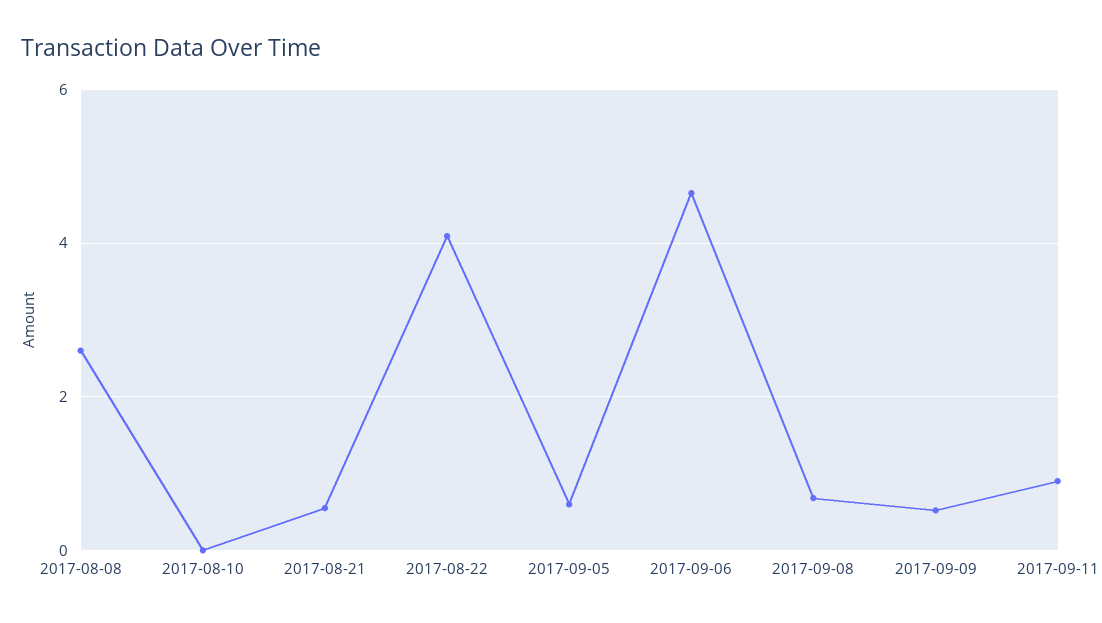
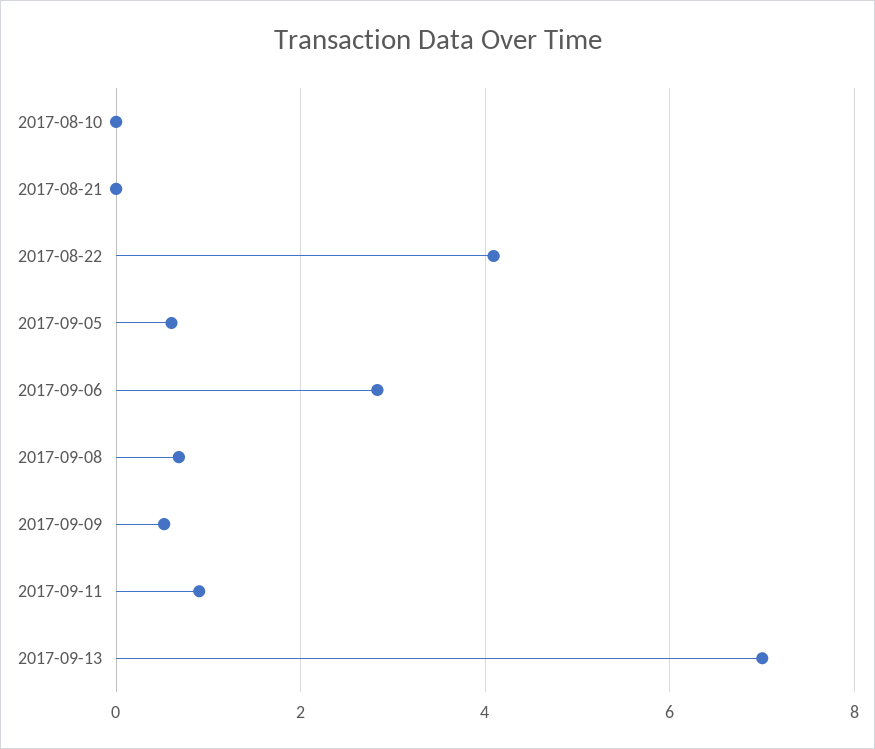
2017-08-08: 2.6 -> none
2017-08-21: 0.6 -> 0
2017-09-06: 4.6 -> 2.8
2017-09-13: none -> 7

